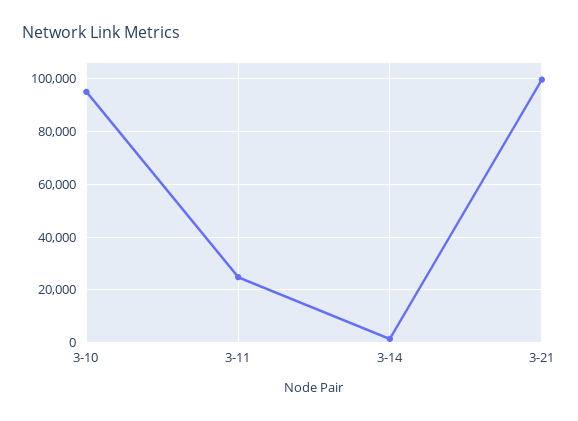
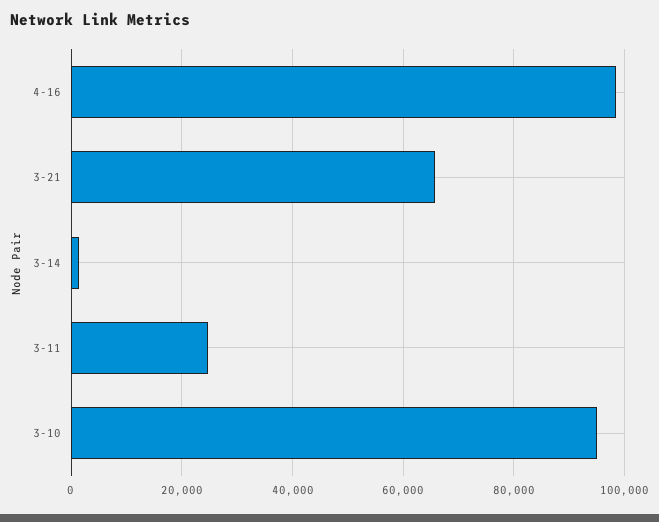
3-21: 100000 -> 66000
4-16: none -> 98000

